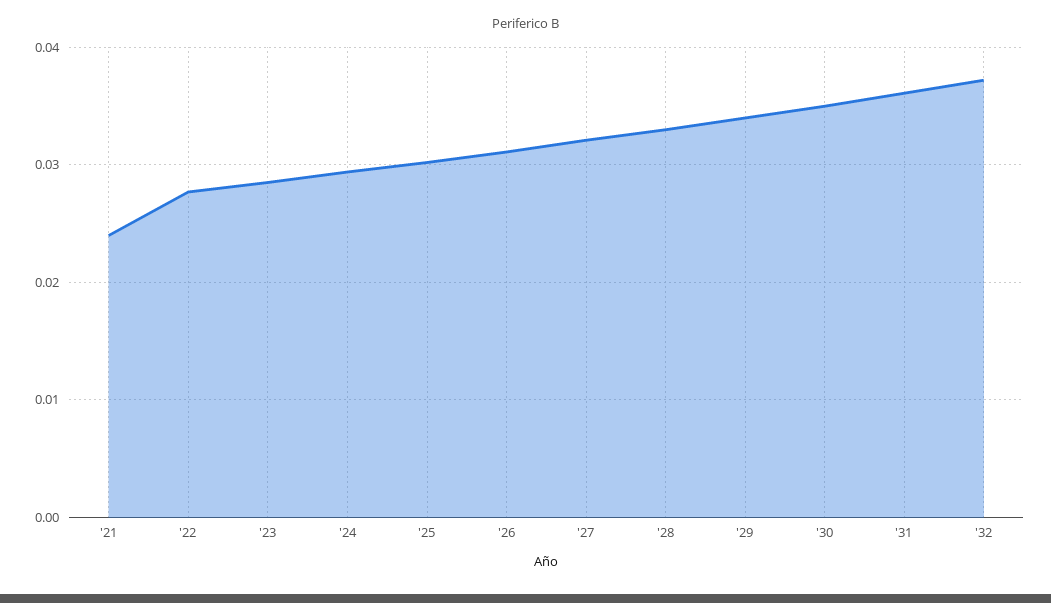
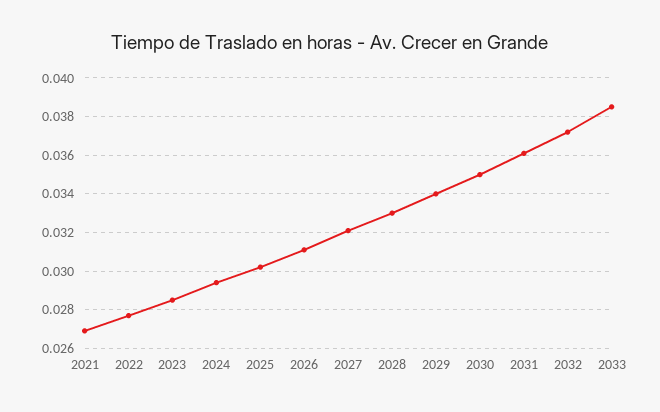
'21: 0.024 -> 0.027
2033: none -> 0.0385

